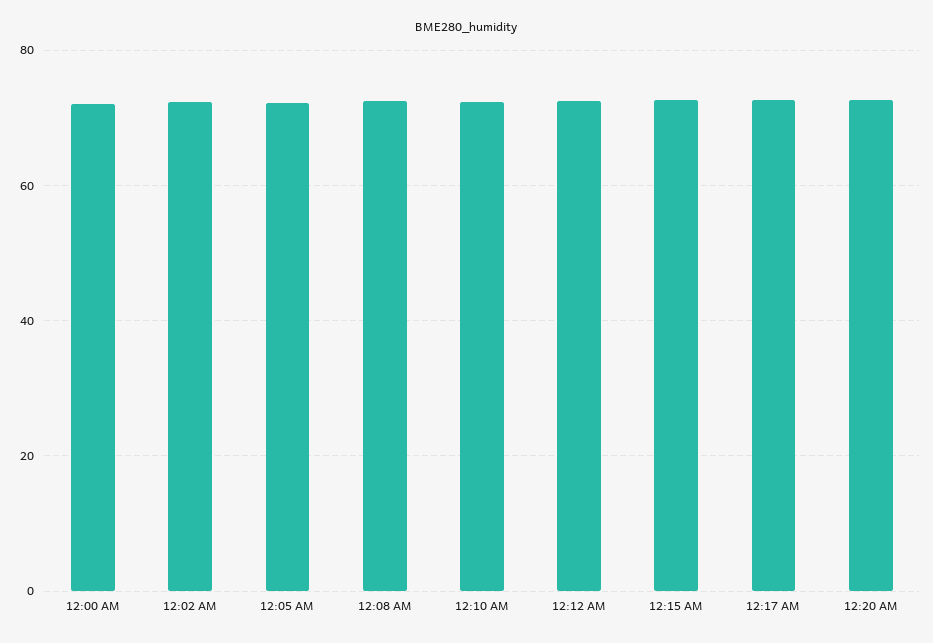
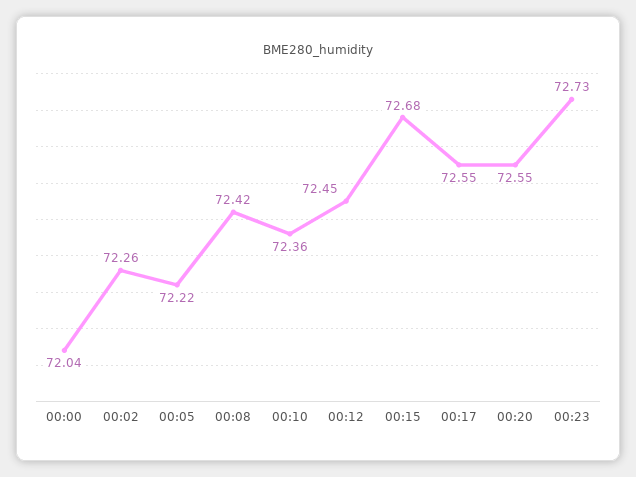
00:23: none -> 72.73

